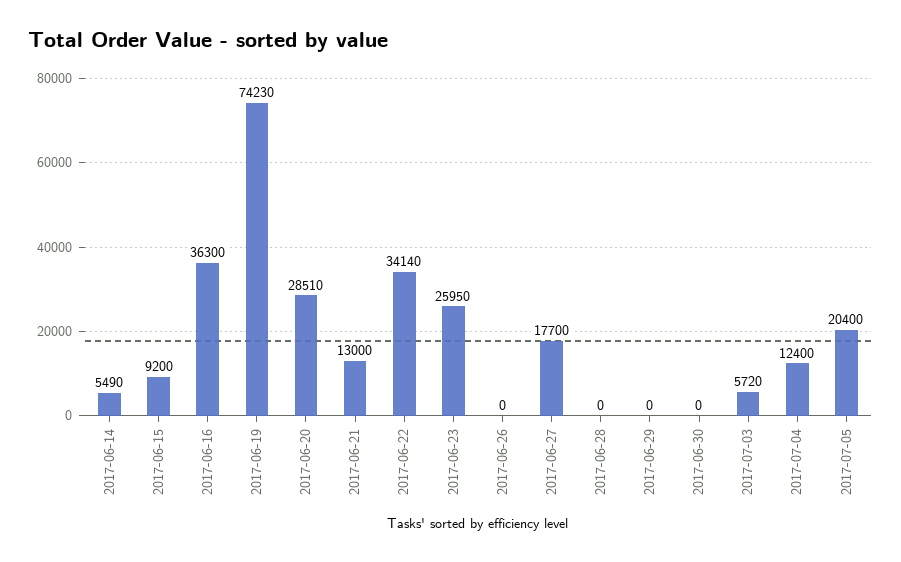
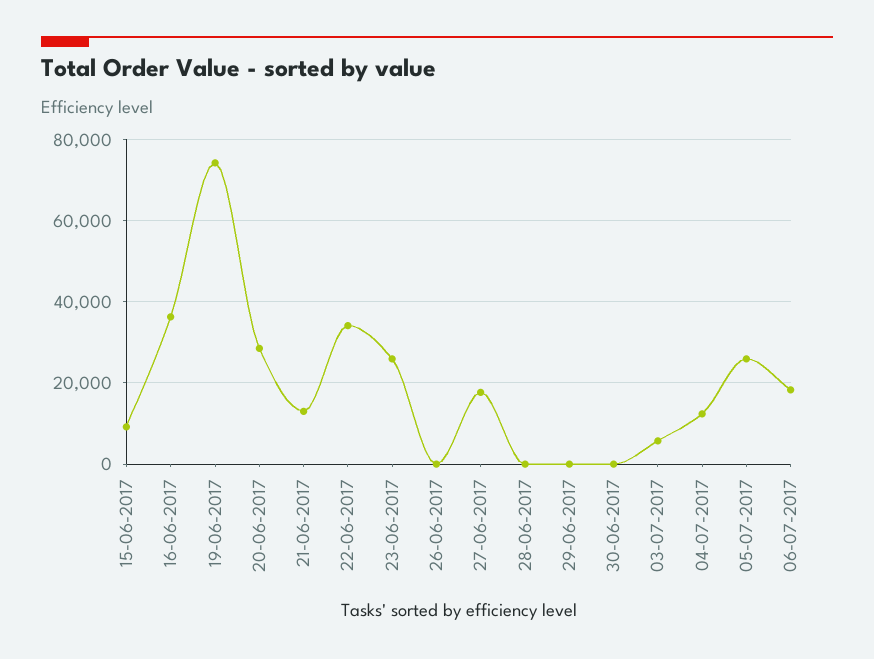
2017-06-14: 5490 -> none
2017-07-05: 20400 -> 26000
06-07-2017: none -> 18000

